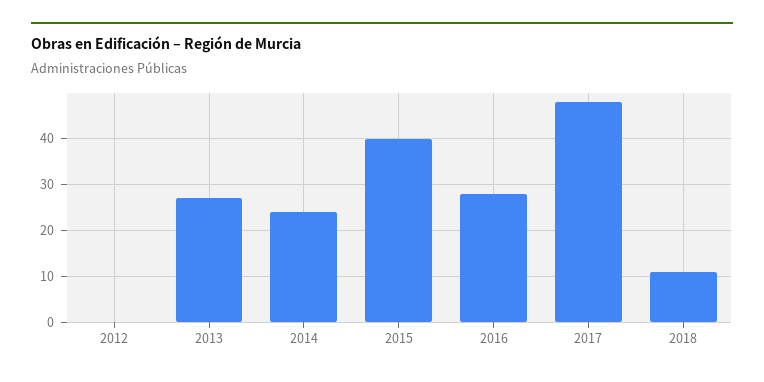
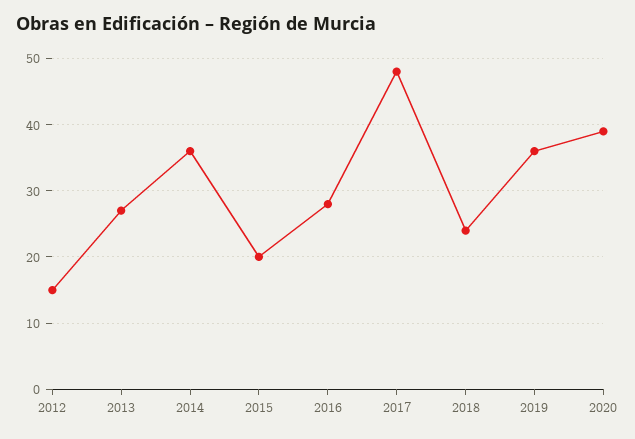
2012: 0 -> 15
2014: 25 -> 36
2015: 40 -> 20
2018: 10 -> 24
2019: none -> 36
2020: none -> 39

